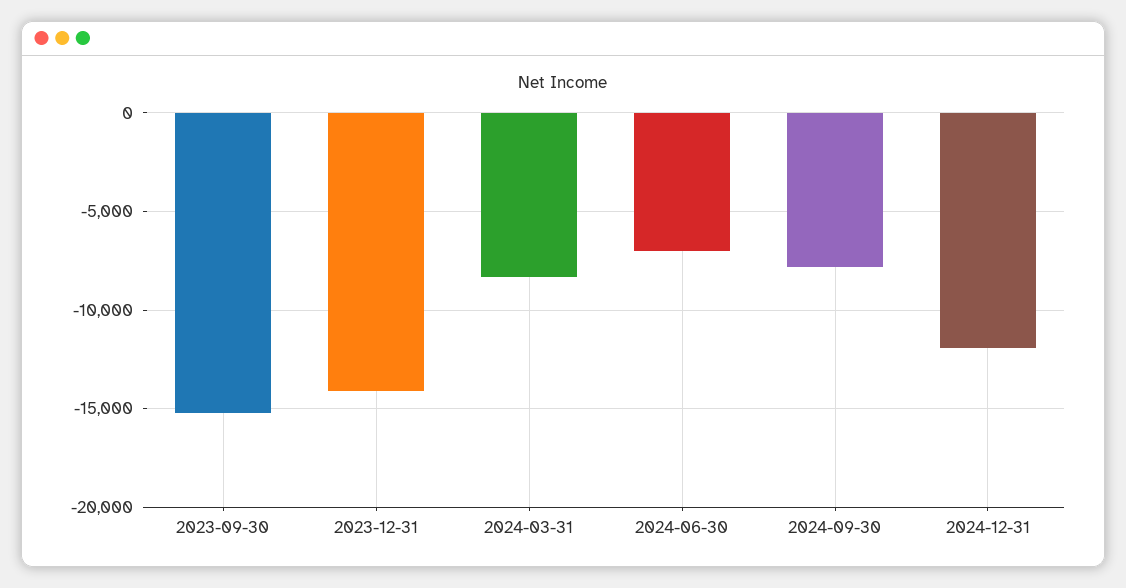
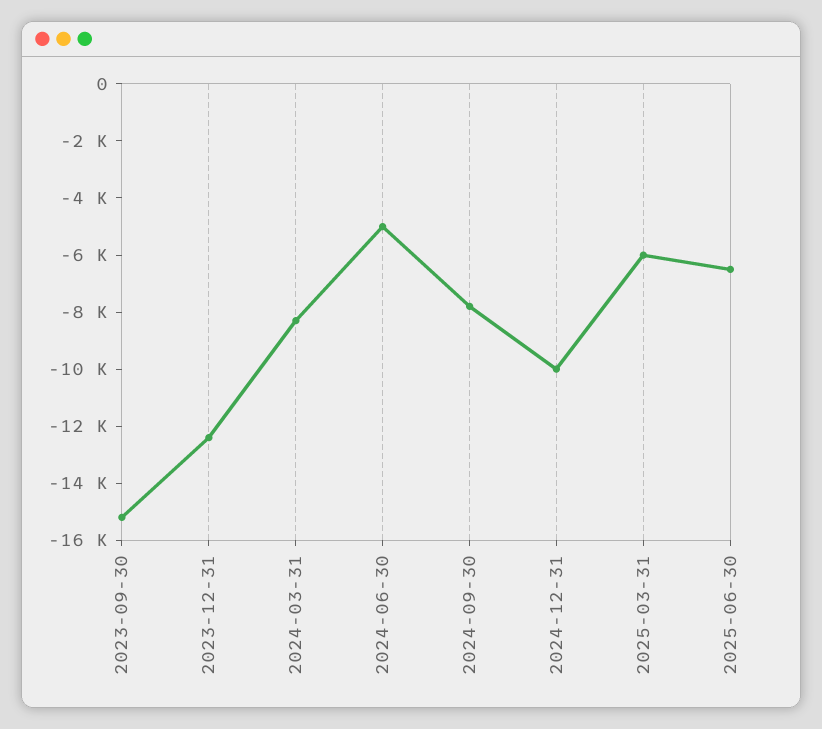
2023-12-31: -14000 -> -12500
2024-06-30: -7000 -> -5000
2024-12-31: -12000 -> -10000
2025-03-31: none -> -6000
2025-06-30: none -> -6500

